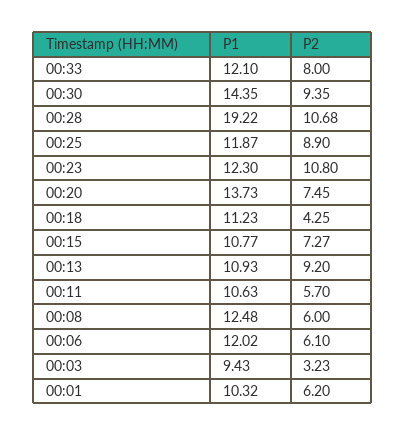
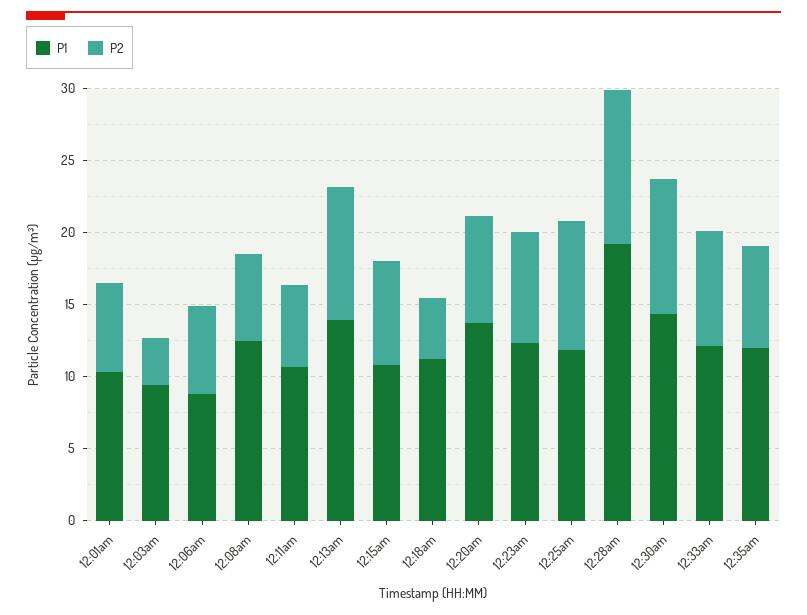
P2, 00:23: 10.8 -> 8
P1, 00:13: 10.93 -> 14
P1, 00:06: 12.02 -> 9
P1, 12:35am: none -> 12
P2, 12:35am: none -> 7

